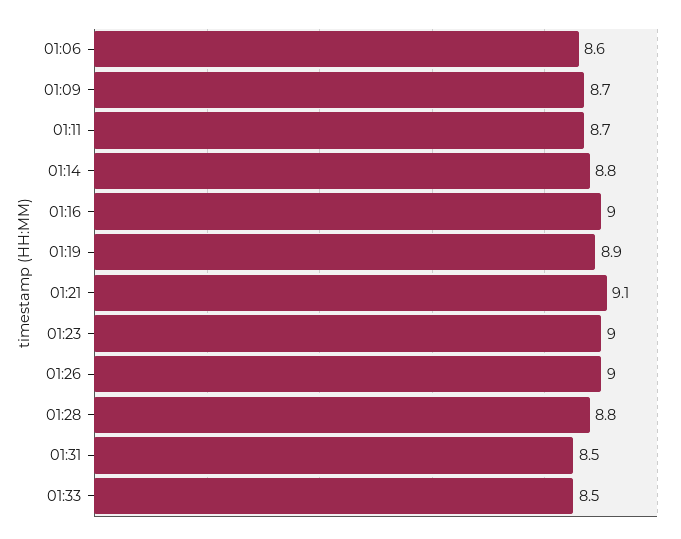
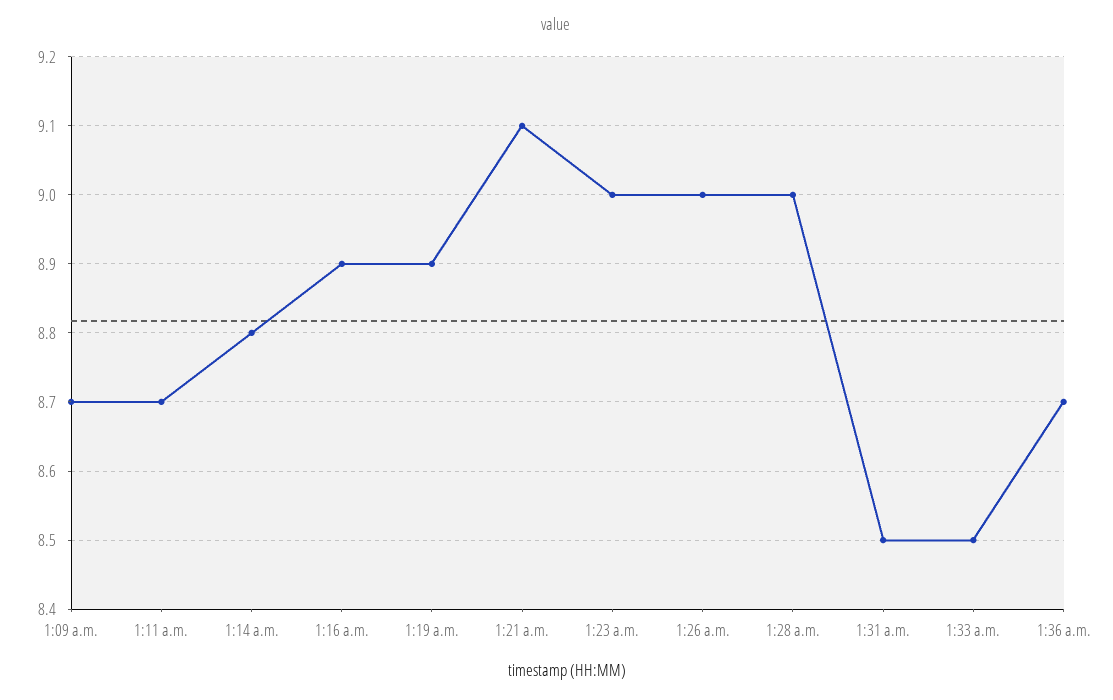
01:06: 8.6 -> none
01:16: 9 -> 8.9
01:28: 8.8 -> 9
1:36 a.m.: none -> 8.7

